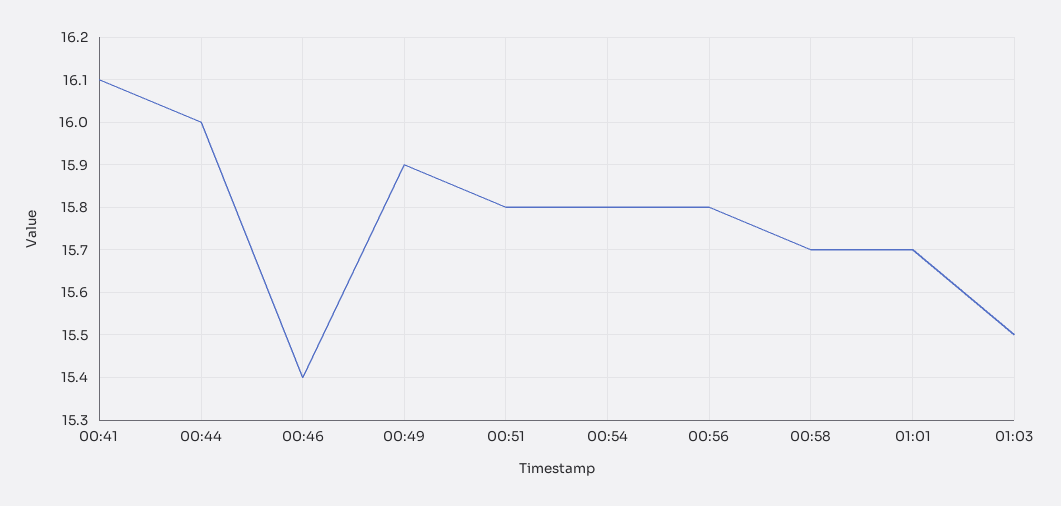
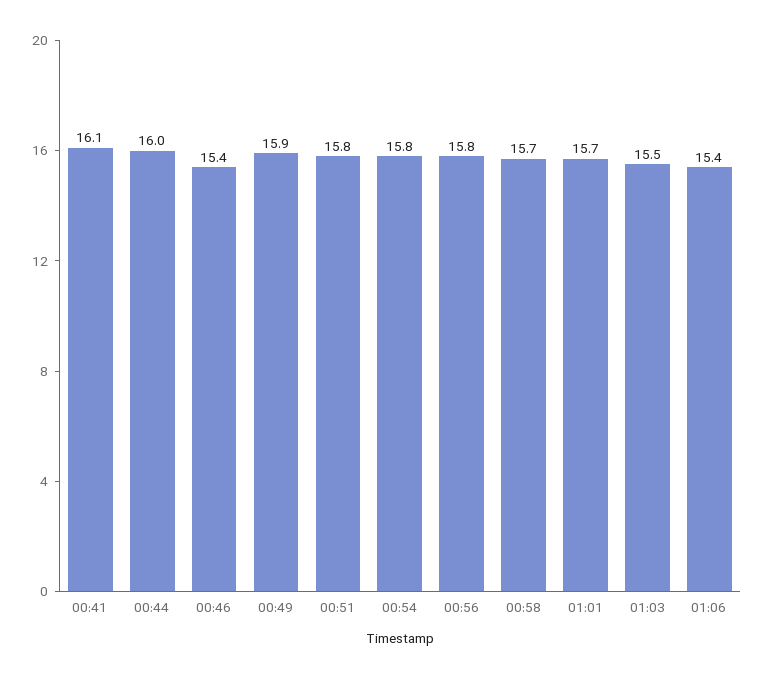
01:06: none -> 15.4

